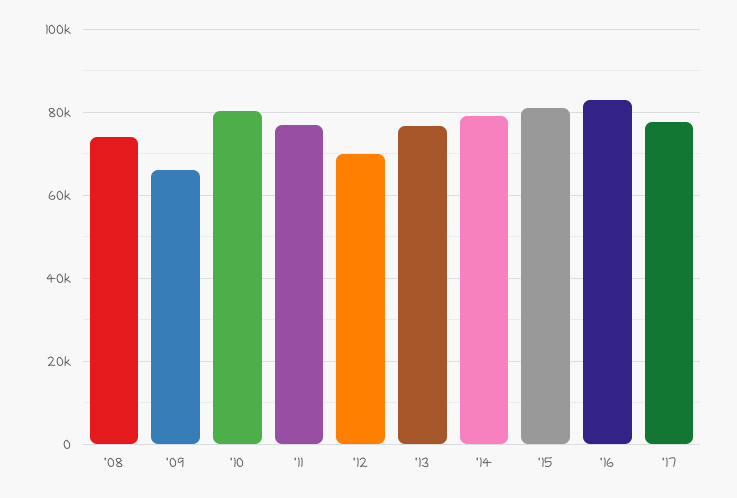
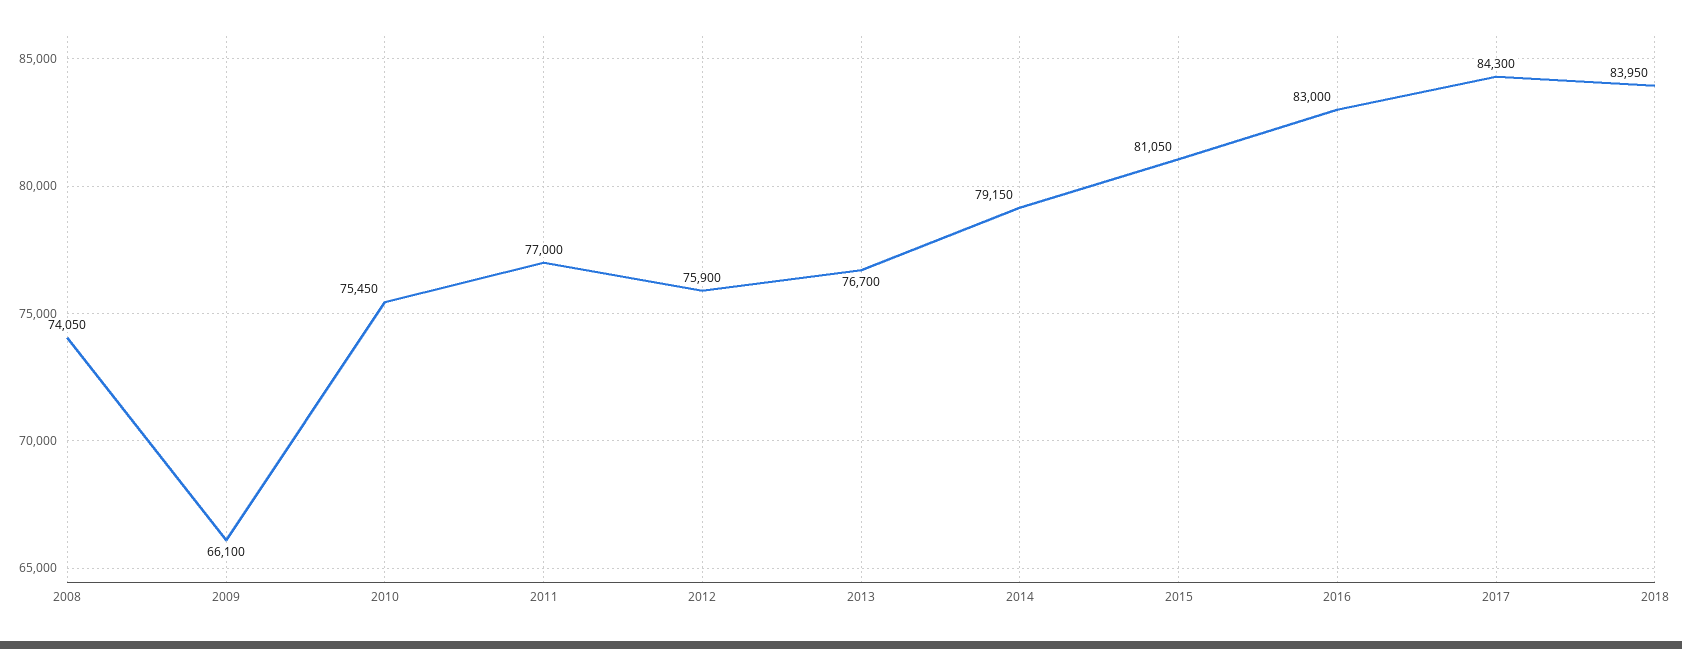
'10: 80000 -> 75450
'12: 70000 -> 75900
'17: 78000 -> 84300
2018: none -> 83950

